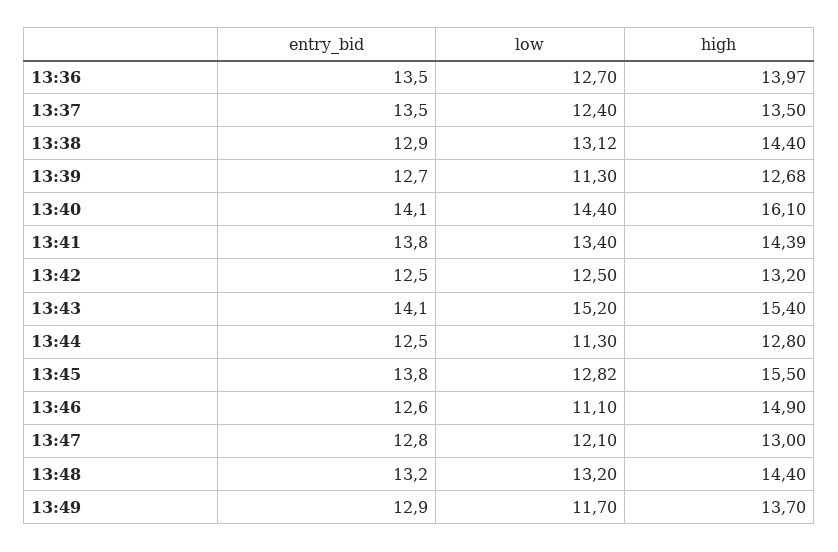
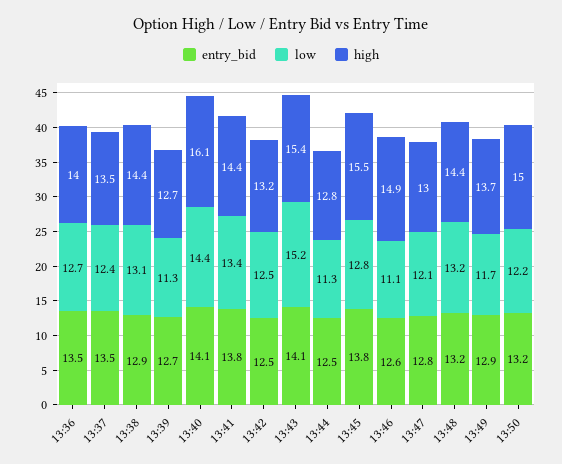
entry_bid, 13:50: none -> 13.2
low, 13:50: none -> 12.2
high, 13:50: none -> 15

